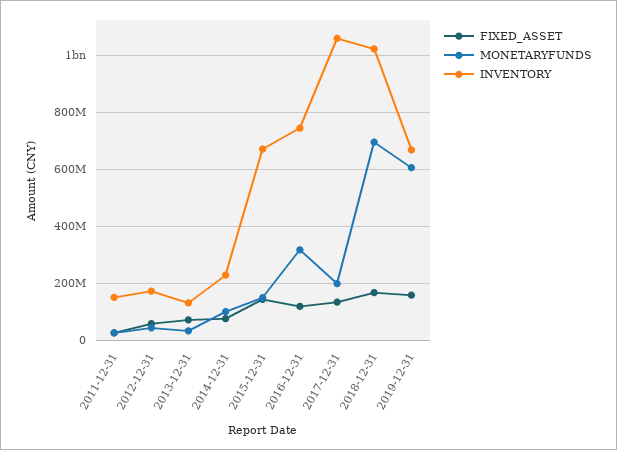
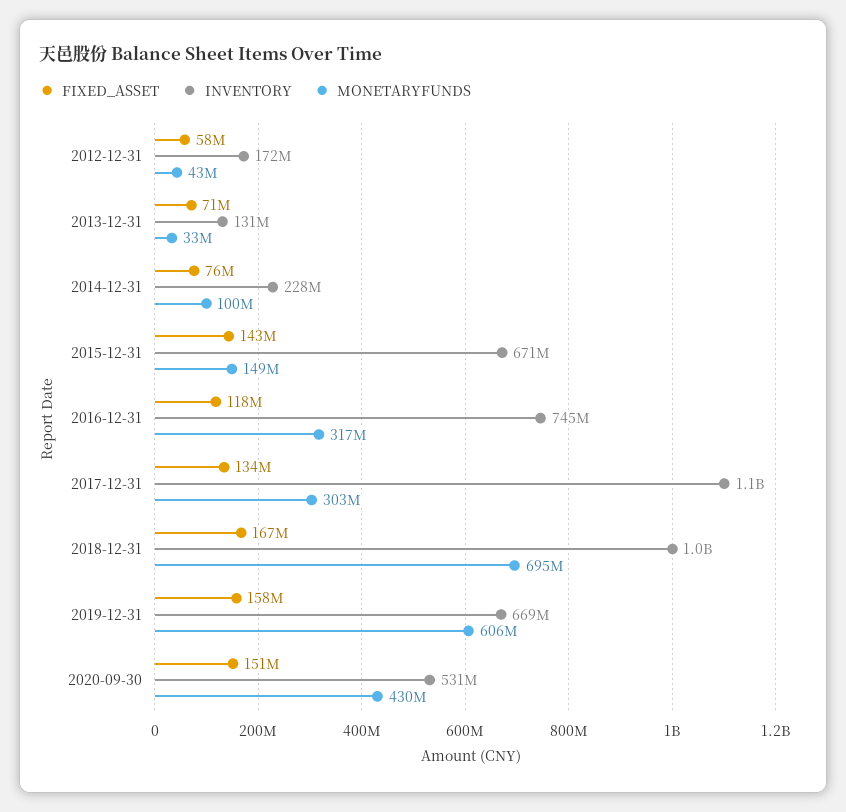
FIXED_ASSET, 2011-12-31: 25000000 -> none
MONETARYFUNDS, 2011-12-31: 25000000 -> none
INVENTORY, 2011-12-31: 150000000 -> none
MONETARYFUNDS, 2017-12-31: 200000000 -> 303000000
FIXED_ASSET, 2020-09-30: none -> 151000000
INVENTORY, 2020-09-30: none -> 531000000
MONETARYFUNDS, 2020-09-30: none -> 430000000

